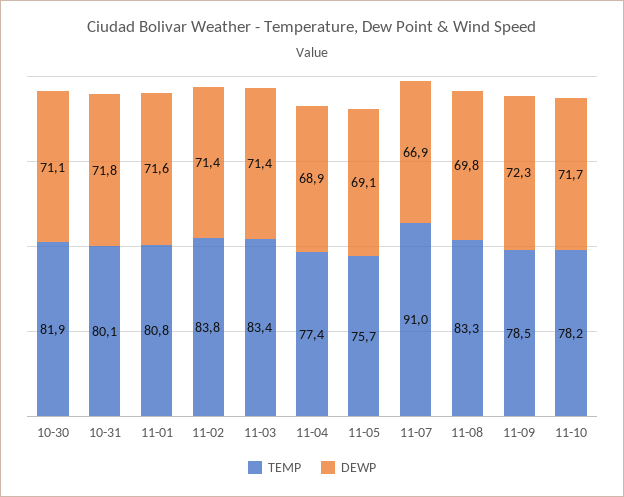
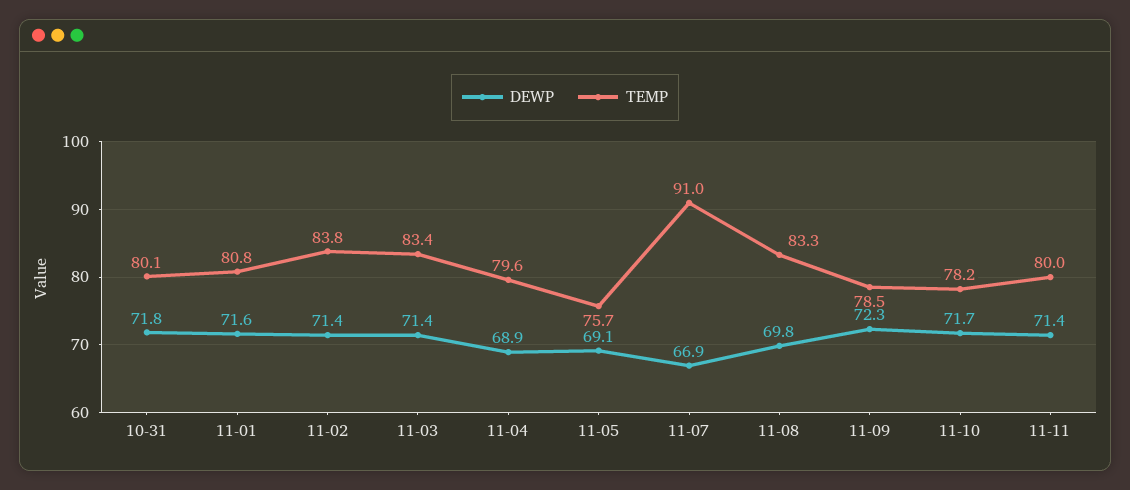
TEMP, 10-30: 81.9 -> none
DEWP, 10-30: 71.1 -> none
TEMP, 11-04: 77.4 -> 79.6
DEWP, 11-11: none -> 71.4
TEMP, 11-11: none -> 80

